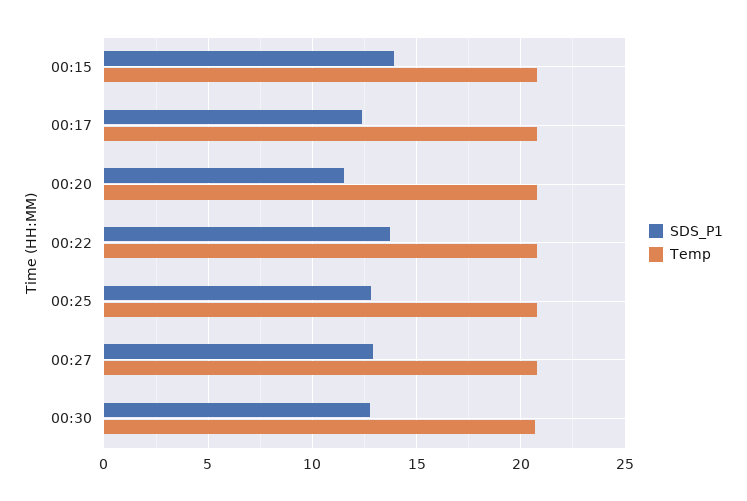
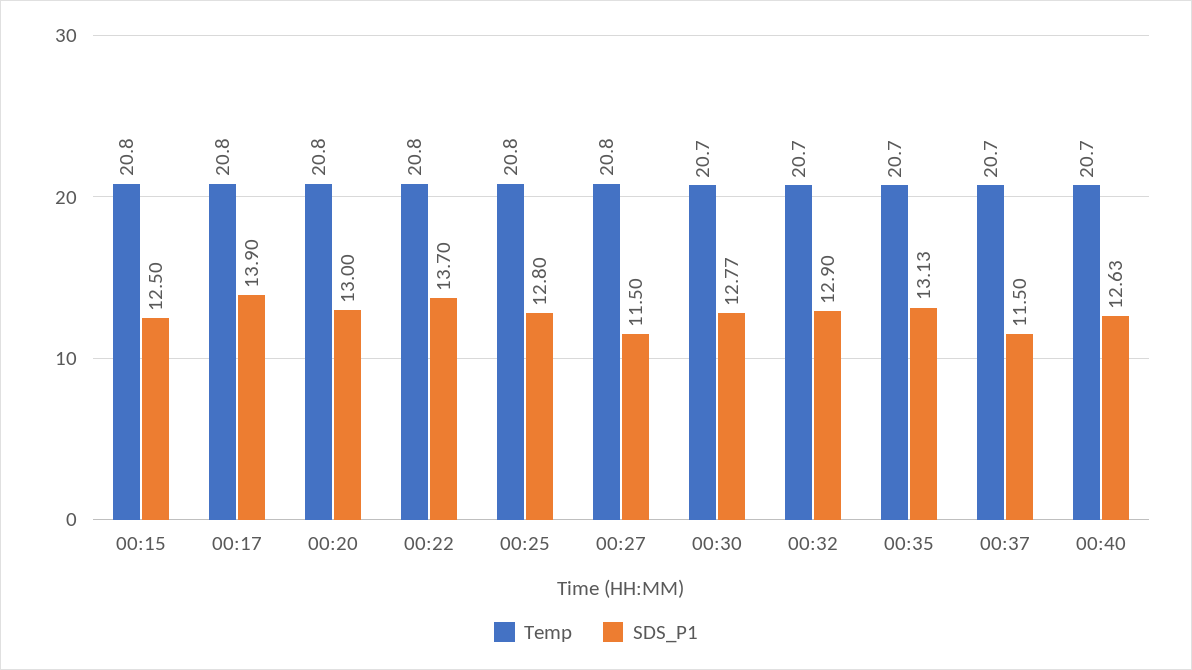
SDS_P1, 00:15: 14 -> 12.5
SDS_P1, 00:17: 12.5 -> 13.9
SDS_P1, 00:20: 11.5 -> 13
SDS_P1, 00:27: 13 -> 11.5
Temp, 00:32: none -> 20.7
SDS_P1, 00:32: none -> 12.9
Temp, 00:35: none -> 20.7
SDS_P1, 00:35: none -> 13.13
Temp, 00:37: none -> 20.7
SDS_P1, 00:37: none -> 11.5
Temp, 00:40: none -> 20.7
SDS_P1, 00:40: none -> 12.63

